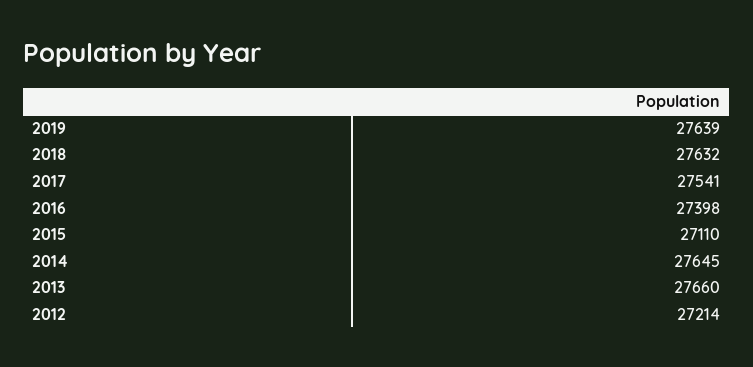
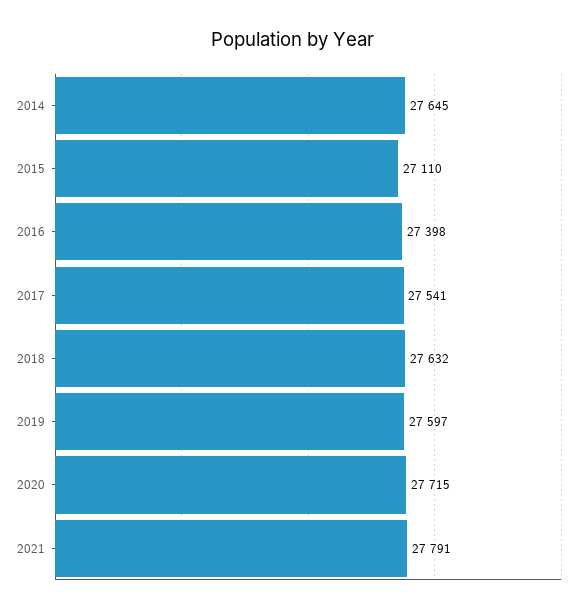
2019: 27639 -> 27597
2013: 27660 -> none
2012: 27214 -> none
2020: none -> 27715
2021: none -> 27791

